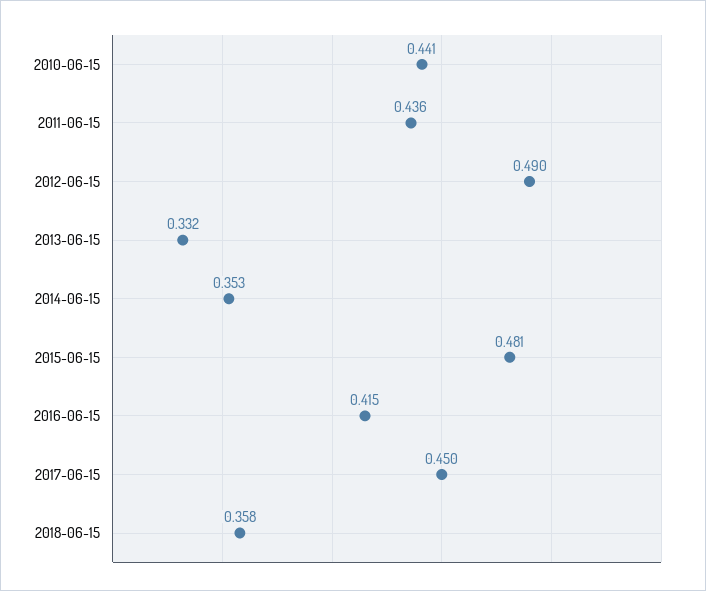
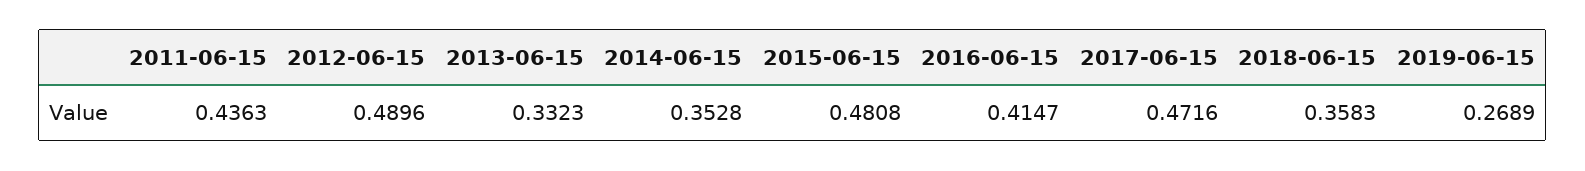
2010-06-15: 0.441 -> none
2017-06-15: 0.45 -> 0.4716
2019-06-15: none -> 0.2689

